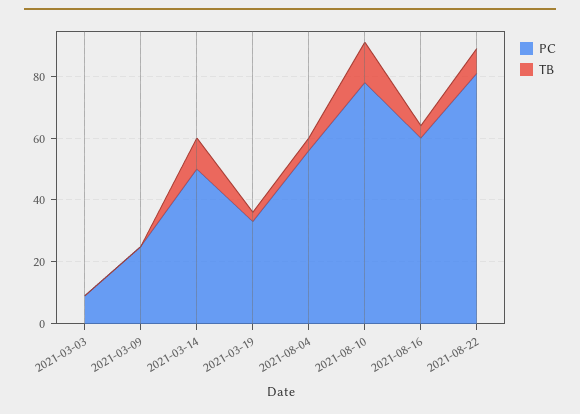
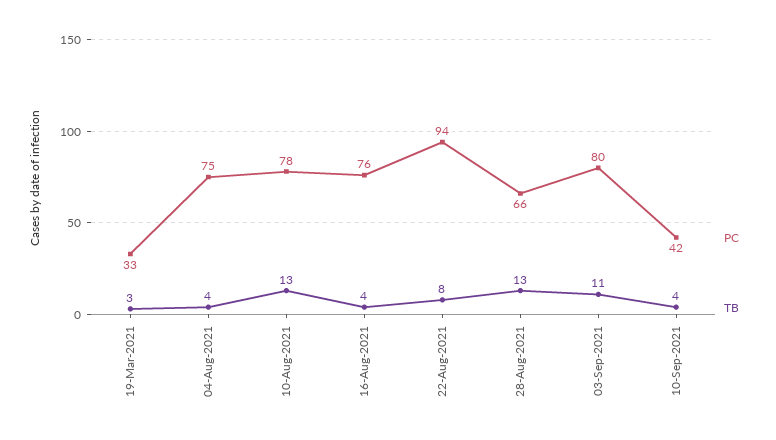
PC, 2021-03-03: 10 -> none
TB, 2021-03-03: 0 -> none
PC, 2021-03-09: 25 -> none
TB, 2021-03-09: 0 -> none
PC, 2021-03-14: 50 -> none
TB, 2021-03-14: 10 -> none
PC, 2021-08-04: 55 -> 75
PC, 2021-08-16: 60 -> 76
PC, 2021-08-22: 80 -> 94
PC, 28-Aug-2021: none -> 66
TB, 28-Aug-2021: none -> 13
PC, 03-Sep-2021: none -> 80
TB, 03-Sep-2021: none -> 11
PC, 10-Sep-2021: none -> 42
TB, 10-Sep-2021: none -> 4

